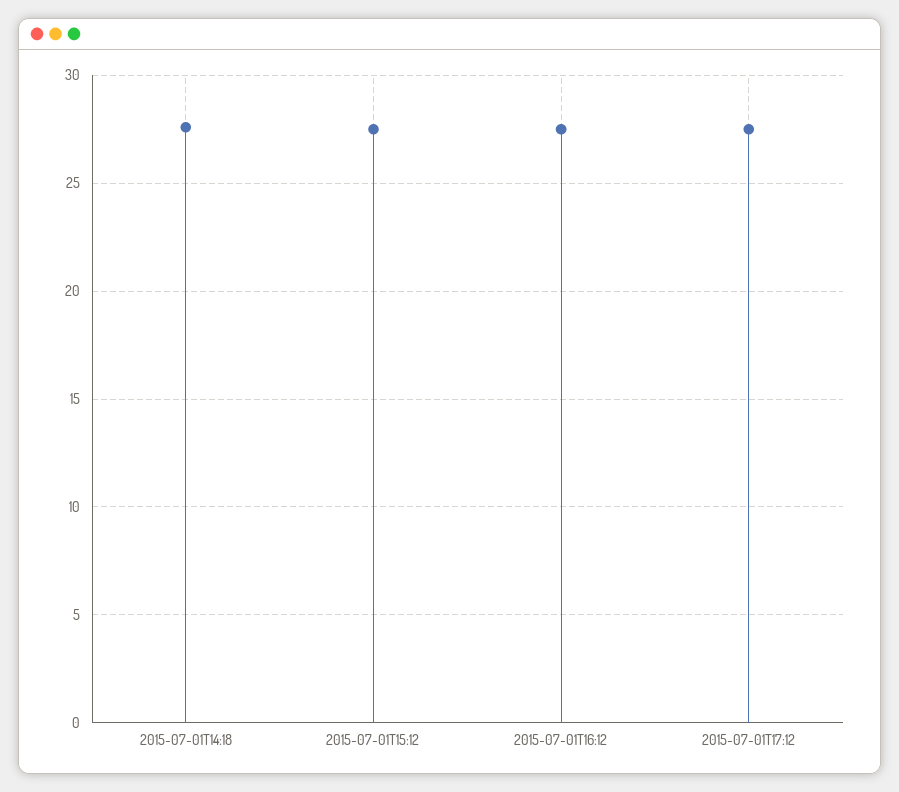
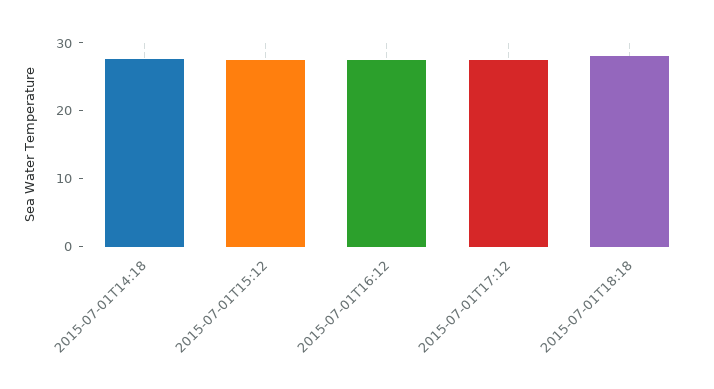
2015-07-01T18:18: none -> 28

